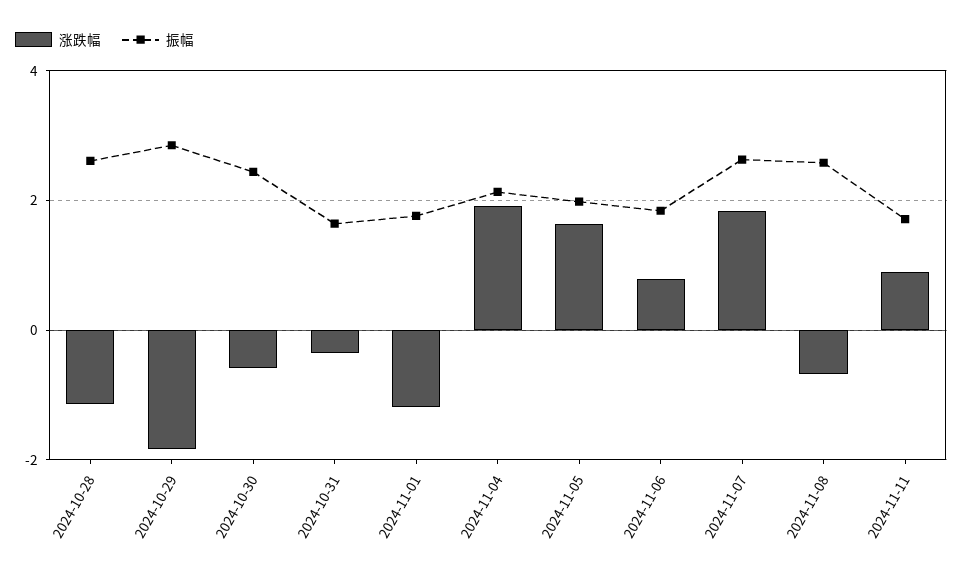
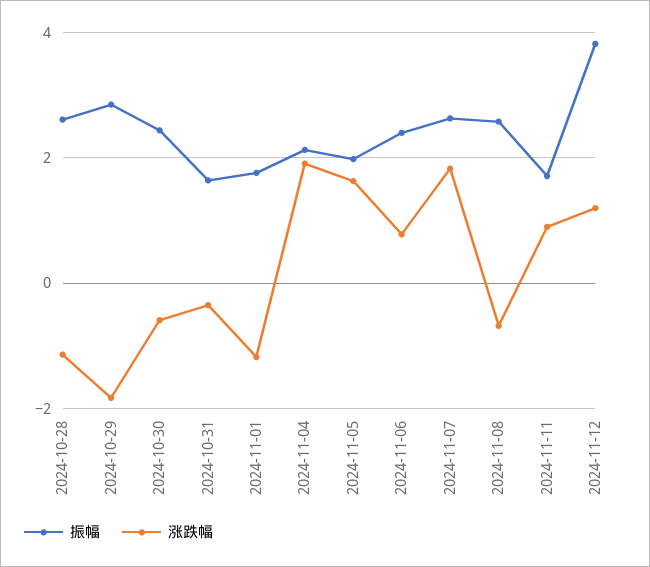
振幅, 2024-11-06: 1.8 -> 2.4
振幅, 2024-11-12: none -> 3.8
涨跌幅, 2024-11-12: none -> 1.2

